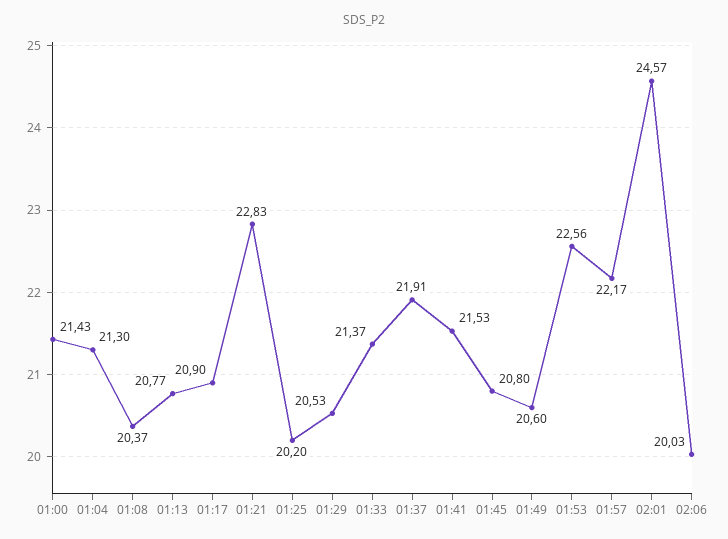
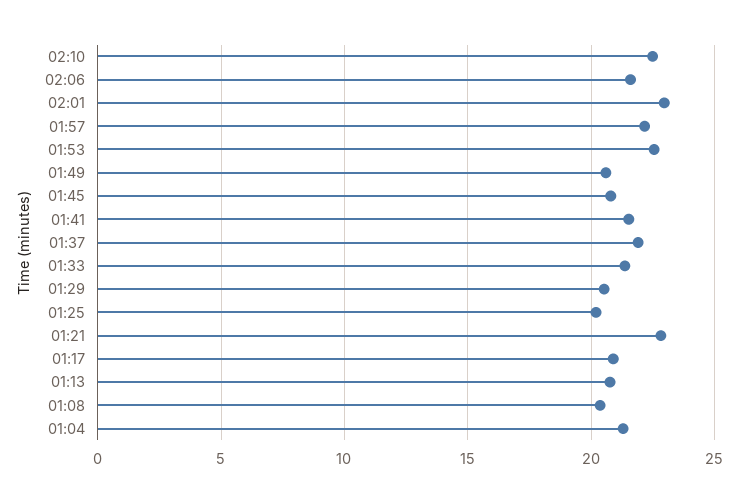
01:00: 21.43 -> none
02:01: 24.57 -> 23
02:06: 20.03 -> 21.5
02:10: none -> 22.5

